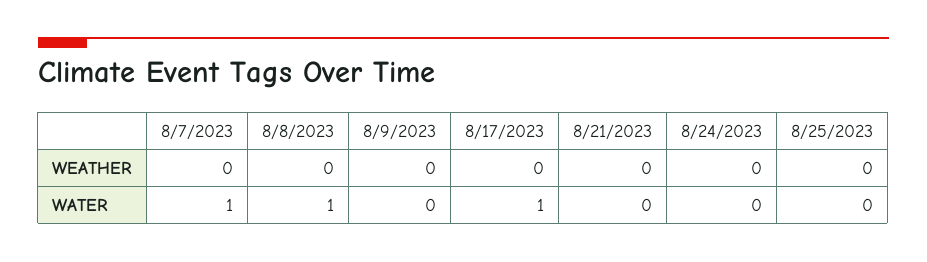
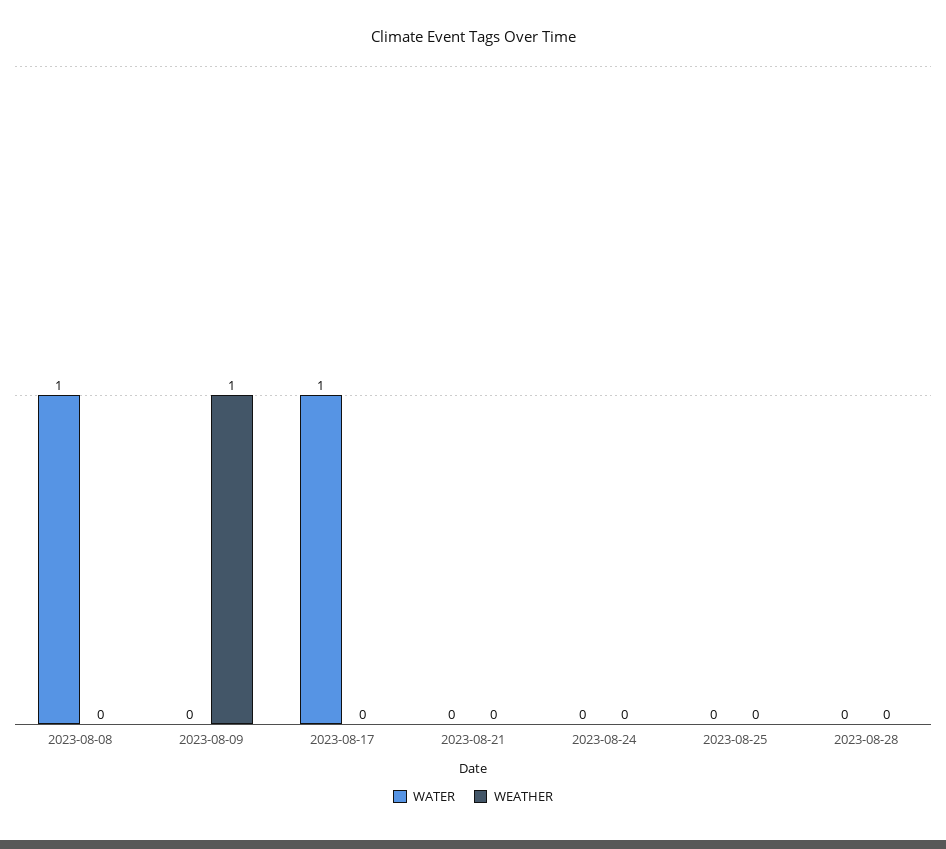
WEATHER, 8/7/2023: 0 -> none
WEATHER, 8/9/2023: 0 -> 1
WATER, 8/7/2023: 1 -> none
WATER, 2023-08-28: none -> 0
WEATHER, 2023-08-28: none -> 0

